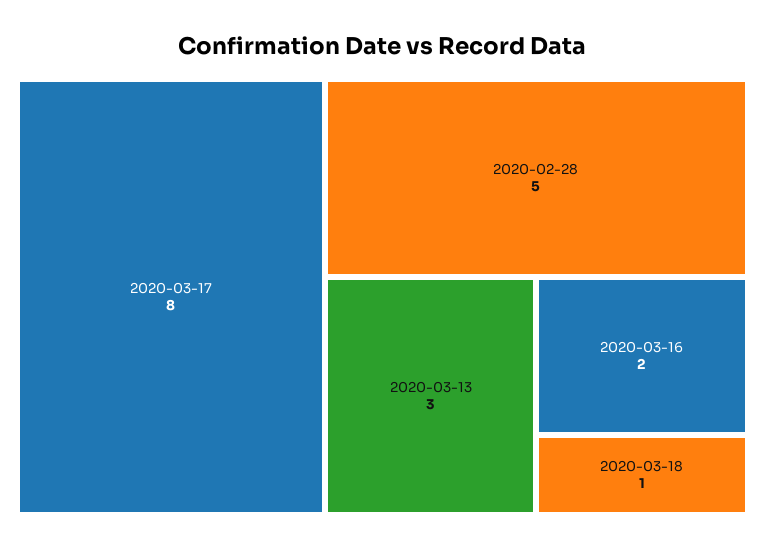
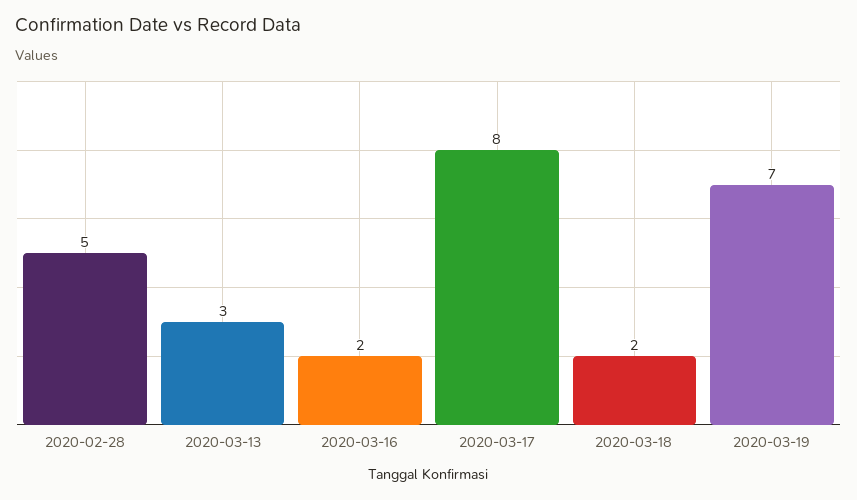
2020-03-18: 1 -> 2
2020-03-19: none -> 7

